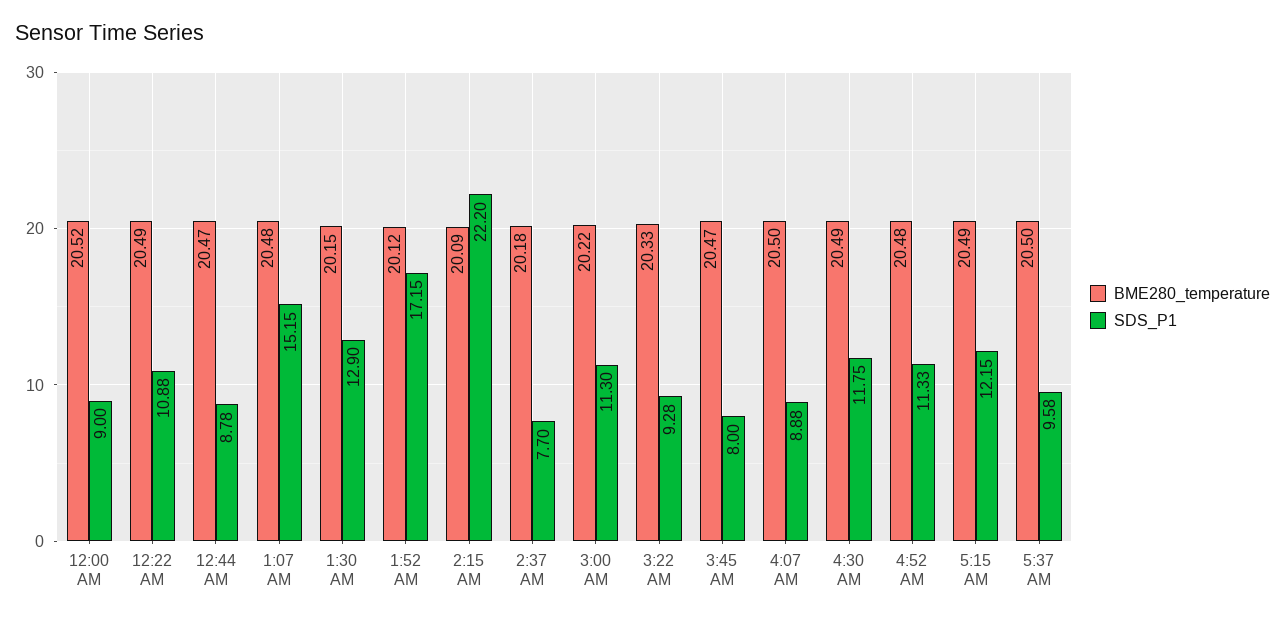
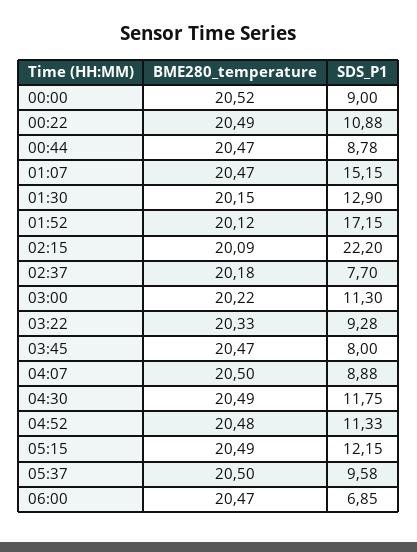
BME280_temperature, 1:07 AM: 20.48 -> 20.47
BME280_temperature, 06:00: none -> 20.47
SDS_P1, 06:00: none -> 6.85

